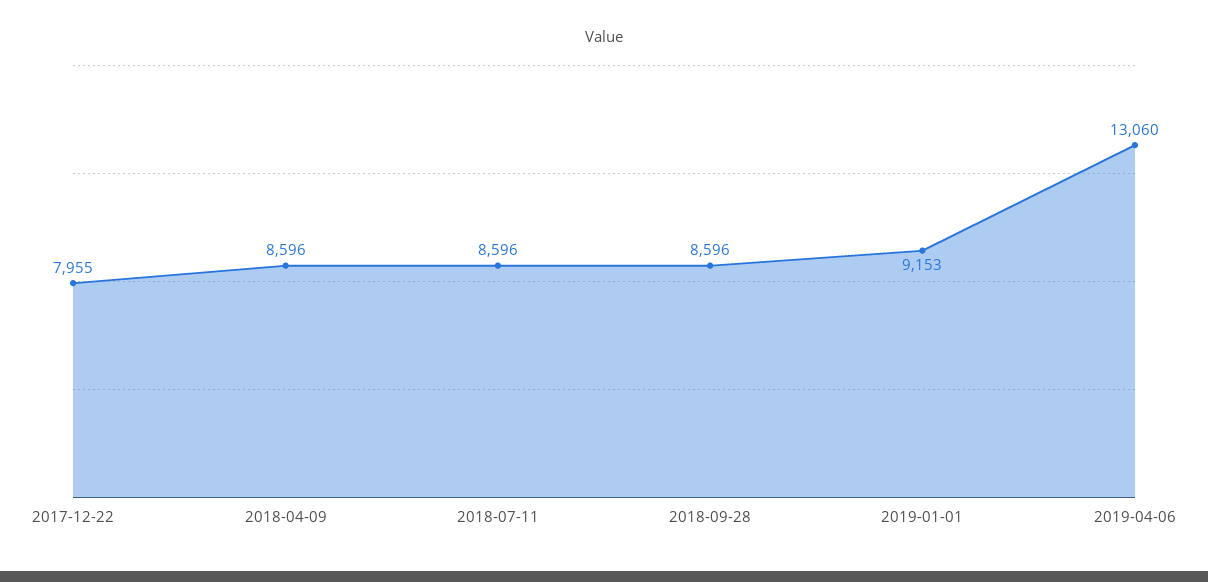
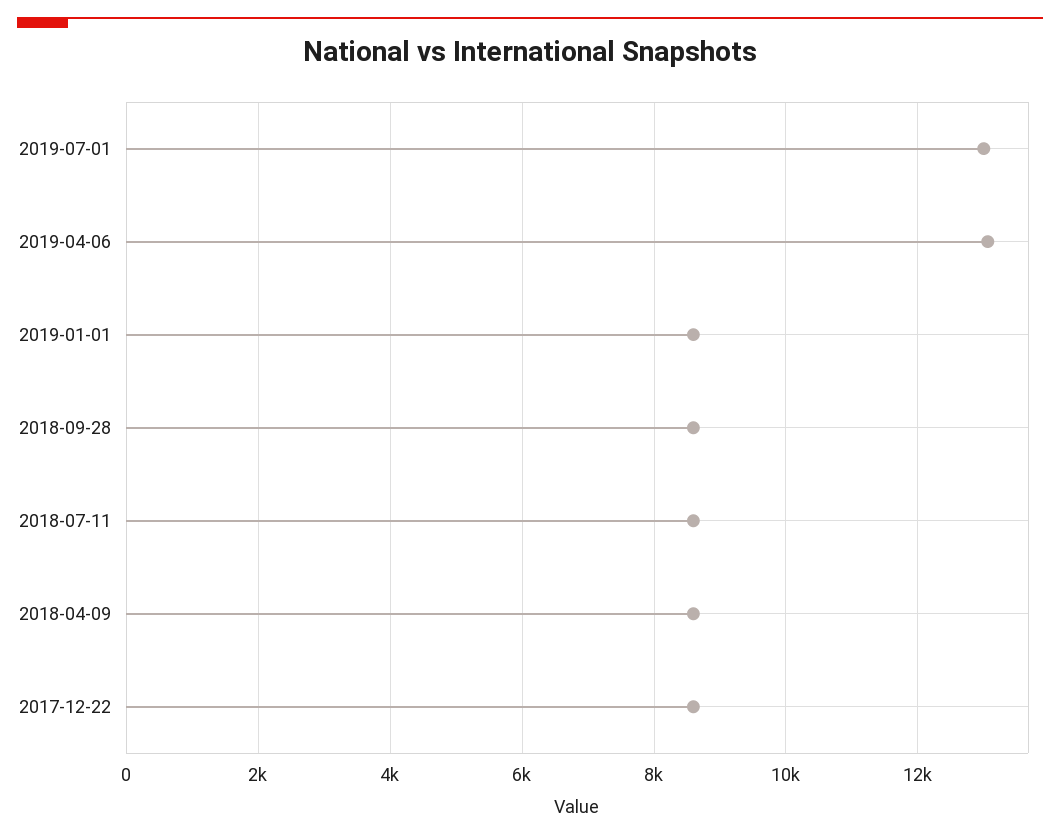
2017-12-22: 7955 -> 8600
2019-01-01: 9153 -> 8600
2019-07-01: none -> 13000

